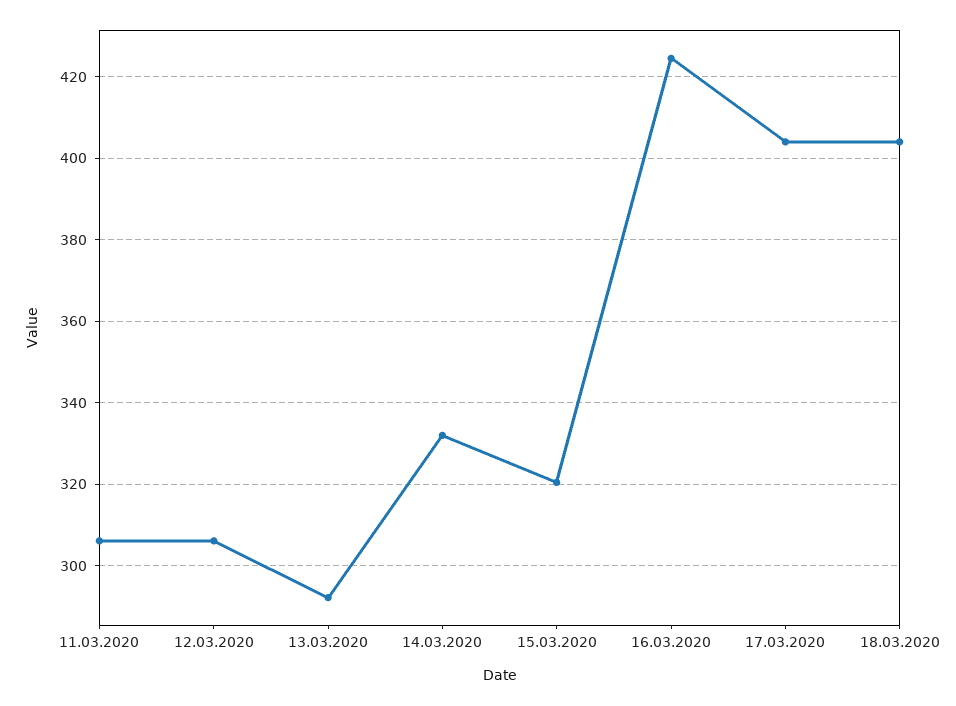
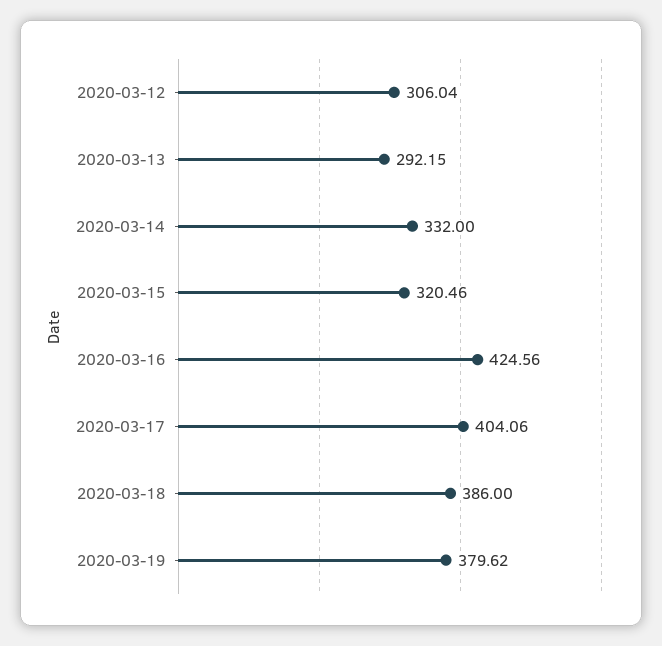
11.03.2020: 306 -> none
18.03.2020: 404 -> 386
2020-03-19: none -> 379.62

